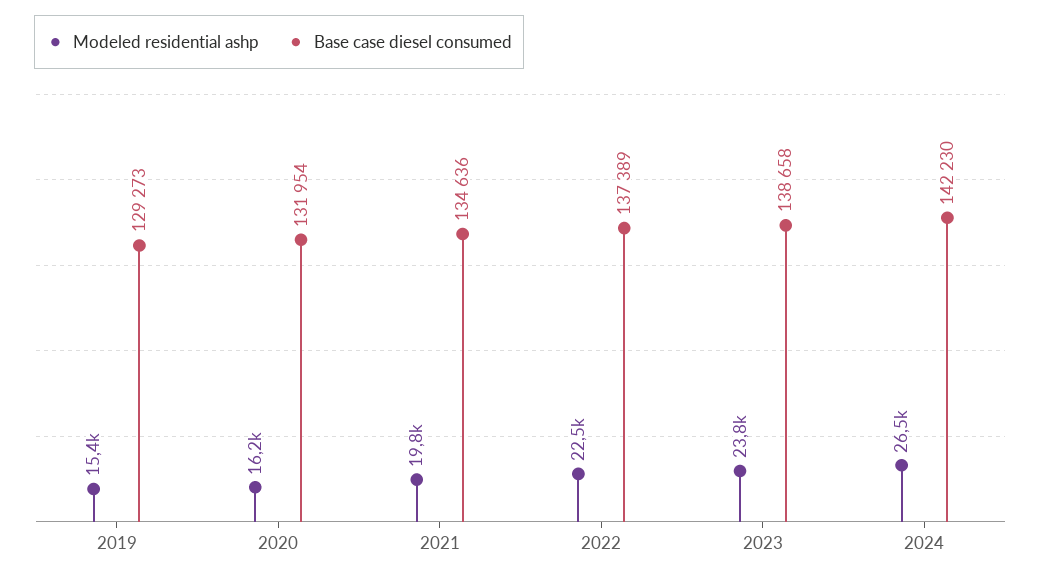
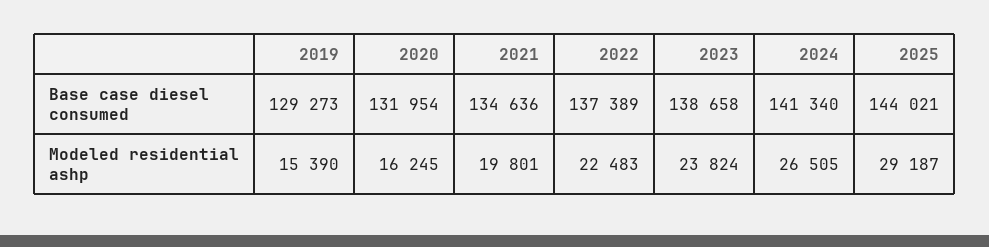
Base case diesel consumed, 2024: 142230 -> 141340
Base case diesel consumed, 2025: none -> 144021
Modeled residential ashp, 2025: none -> 29187

